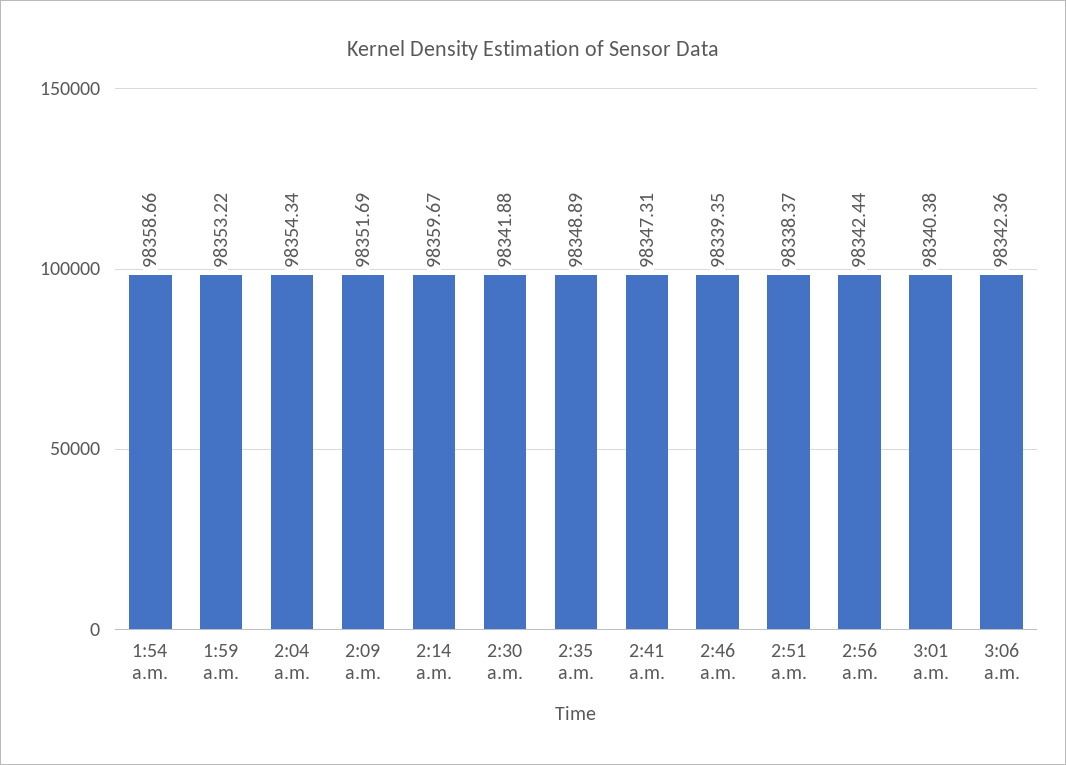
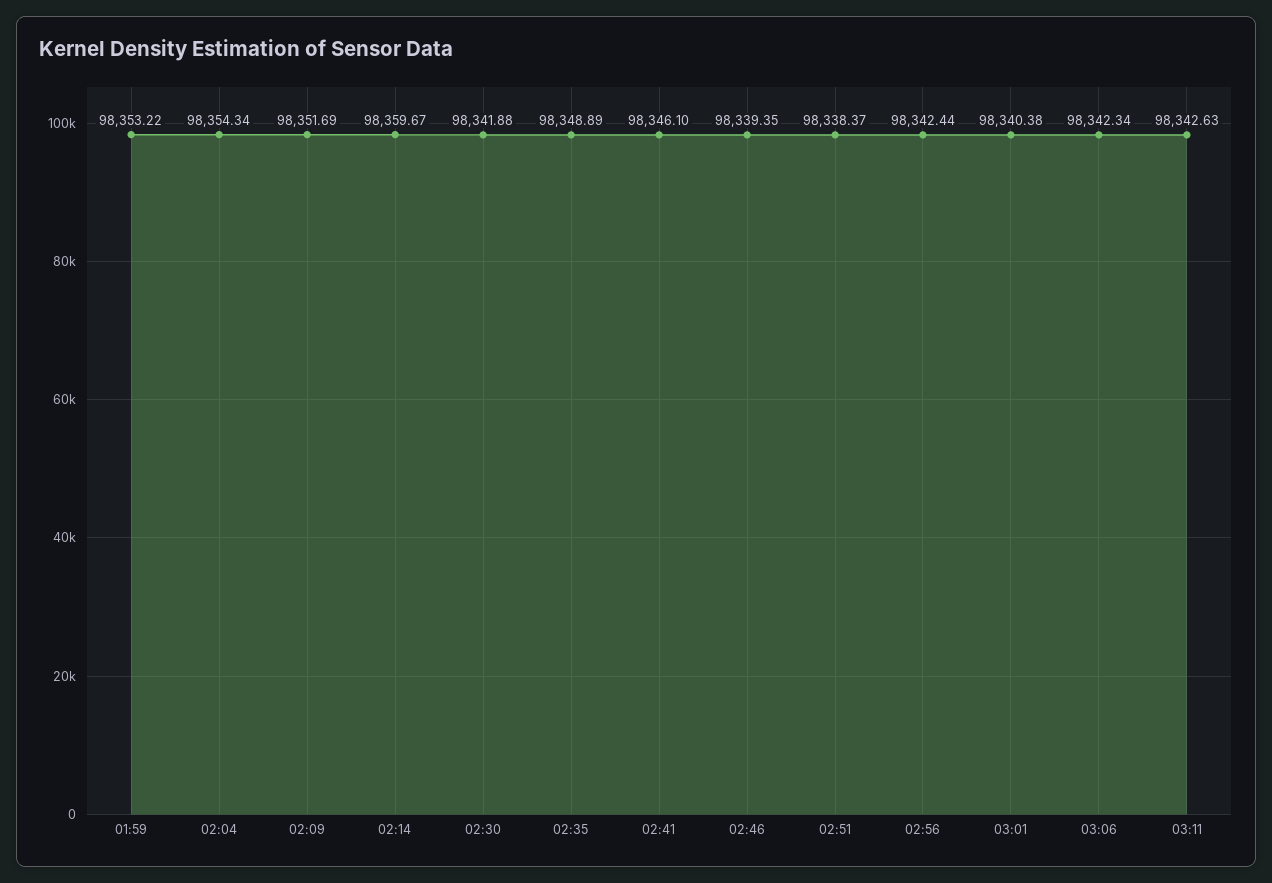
1:54 a.m.: 98358.66 -> none
2:41 a.m.: 98347.31 -> 98346.1
3:06 a.m.: 98342.36 -> 98342.34
03:11: none -> 98342.63

